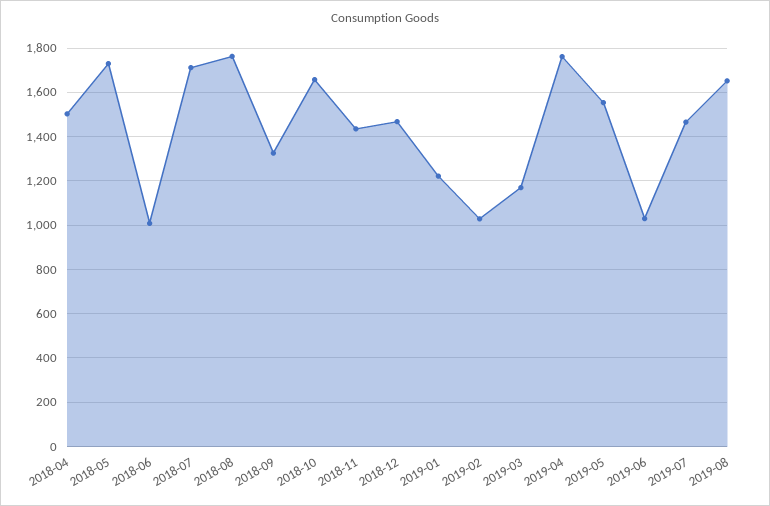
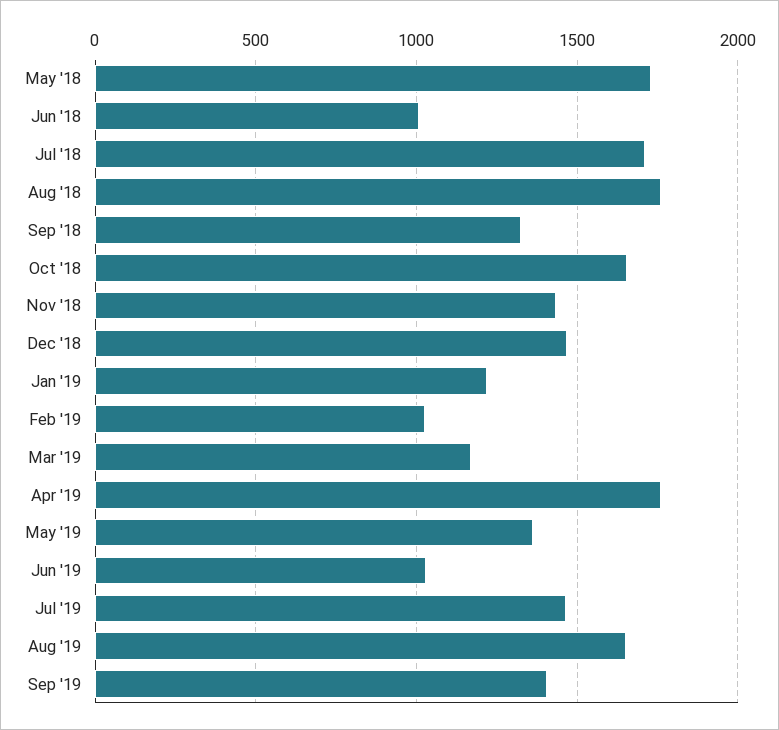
2018-04: 1500 -> none
2019-05: 1550 -> 1350
Sep '19: none -> 1400

